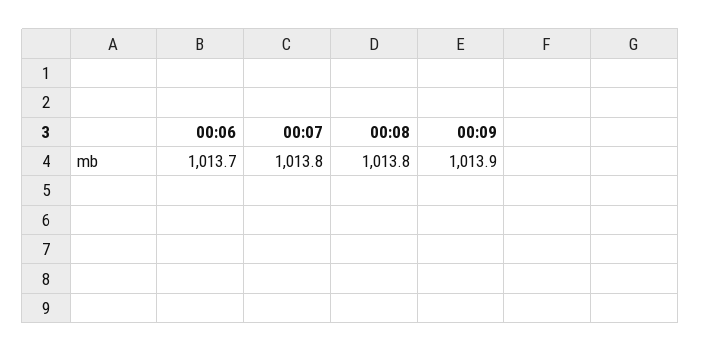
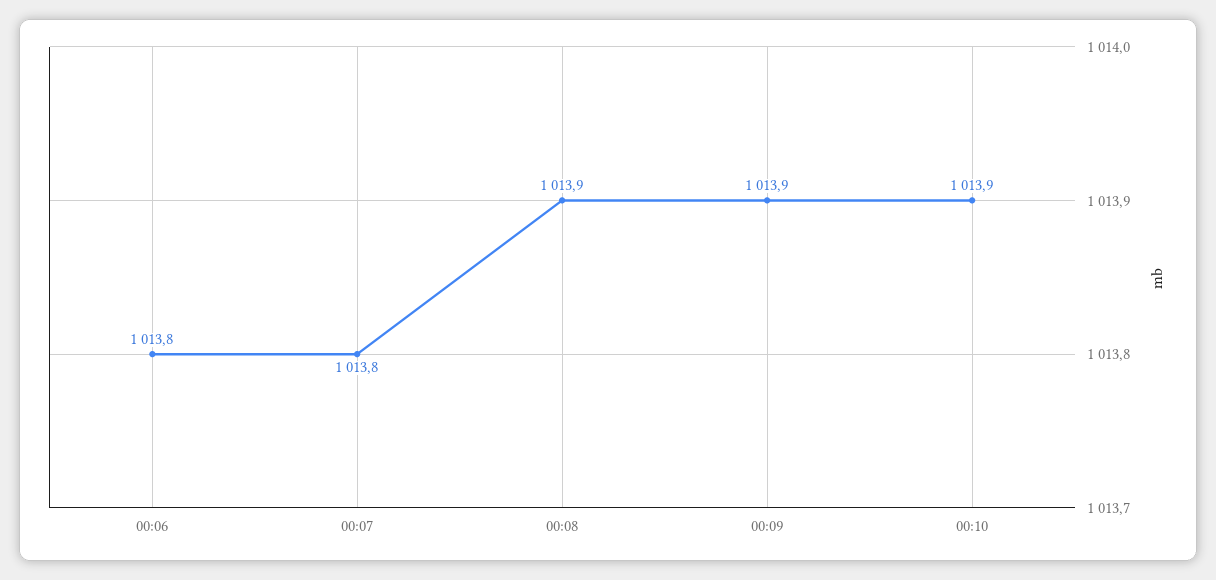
00:06: 1013.7 -> 1013.8
00:08: 1013.8 -> 1013.9
00:10: none -> 1013.9

